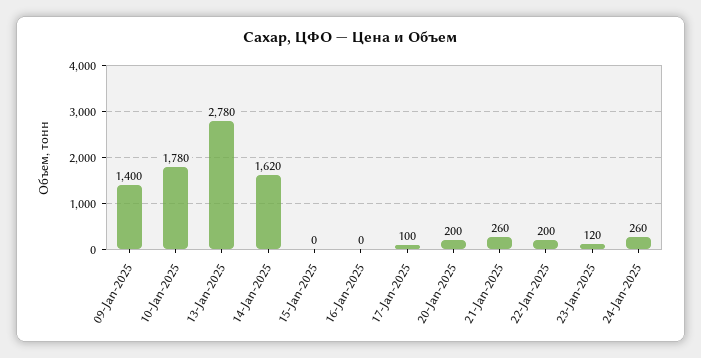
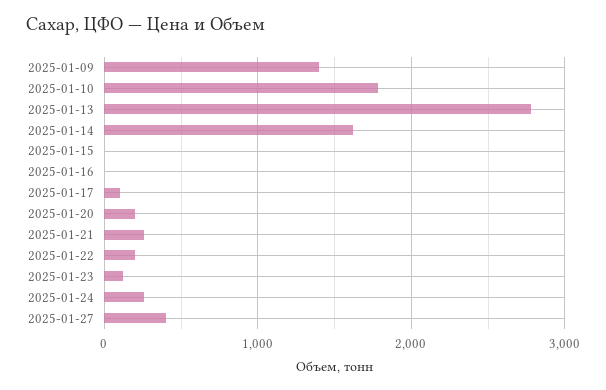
2025-01-27: none -> 400

